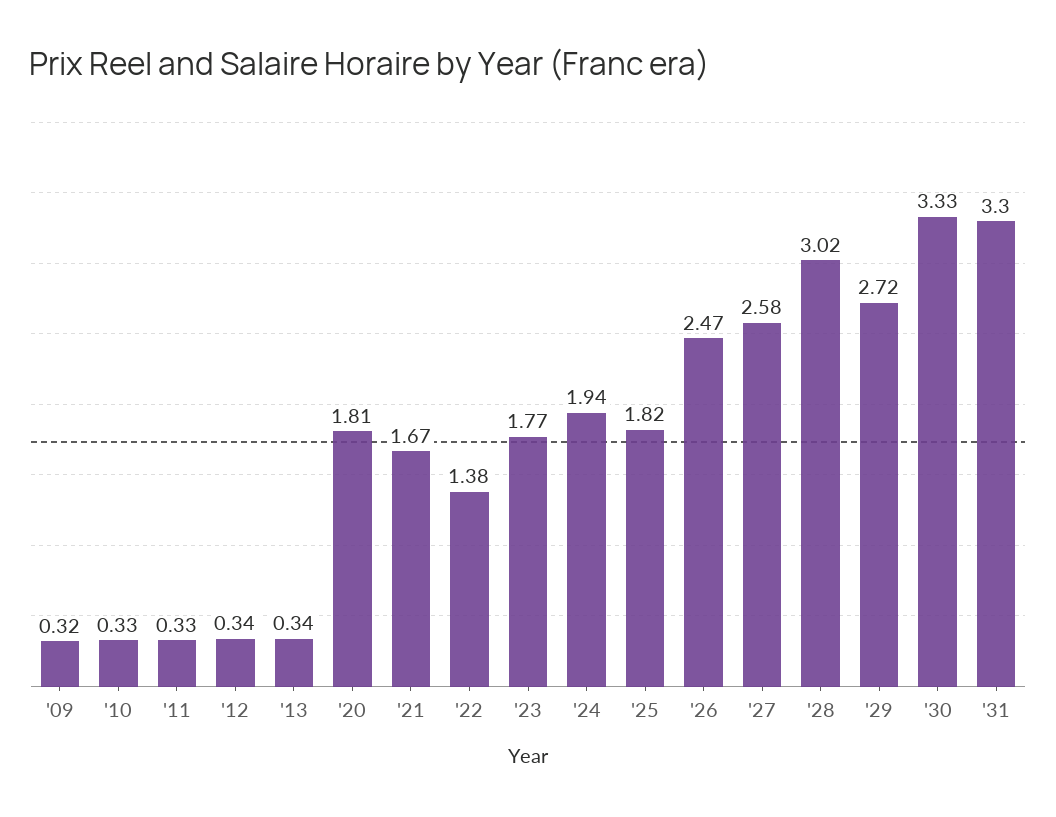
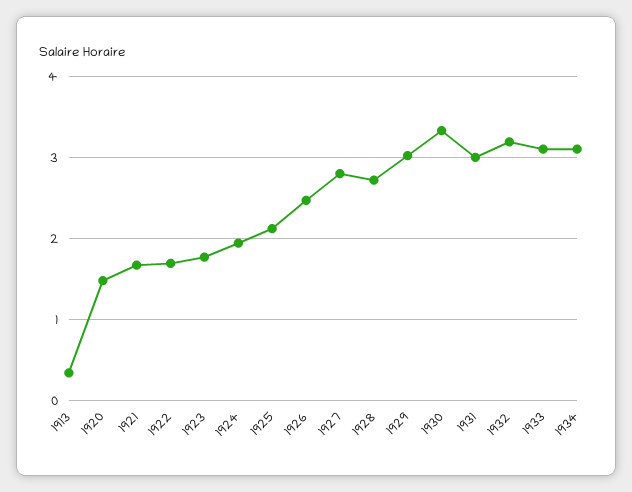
'09: 0.32 -> none
'10: 0.33 -> none
'11: 0.33 -> none
'12: 0.34 -> none
'20: 1.81 -> 1.5
'22: 1.38 -> 1.7
'25: 1.82 -> 2.1
'27: 2.58 -> 2.8
'28: 3.02 -> 2.7
'29: 2.72 -> 3
'31: 3.3 -> 3
1932: none -> 3.2
1933: none -> 3.1
1934: none -> 3.1

